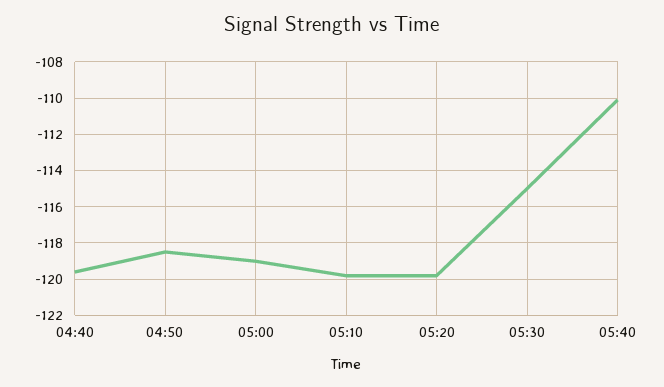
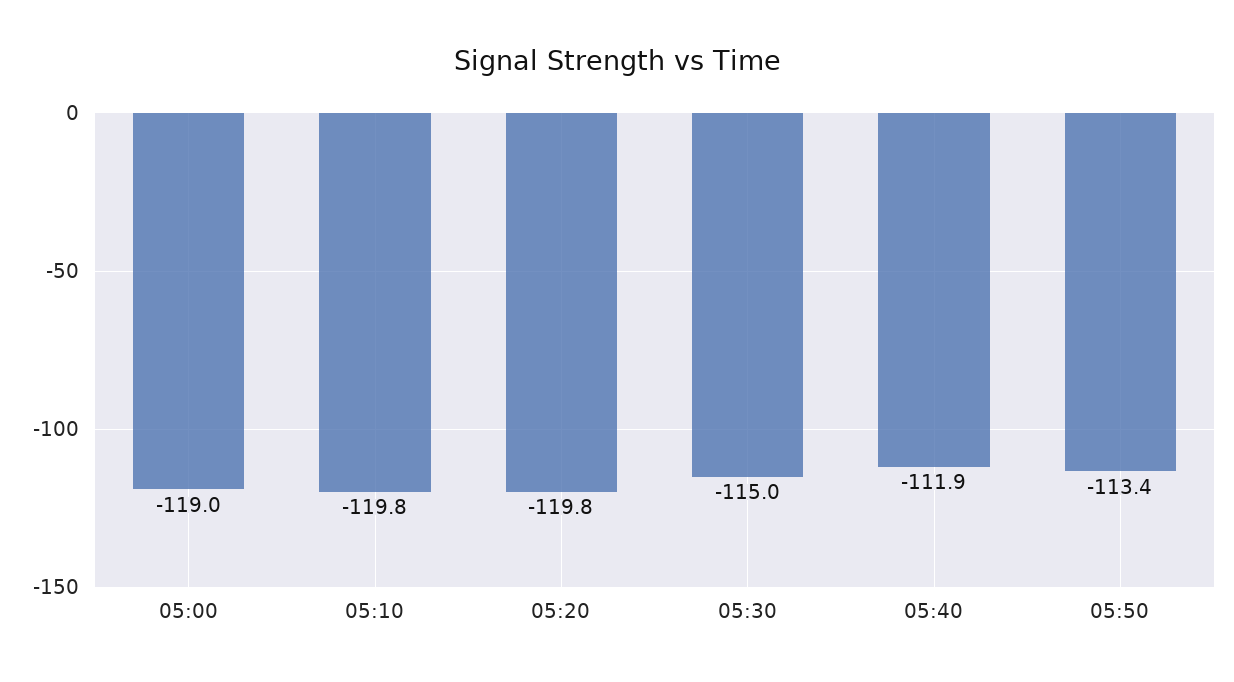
04:40: -119.5 -> none
04:50: -118.5 -> none
05:40: -110 -> -111.9
05:50: none -> -113.4

